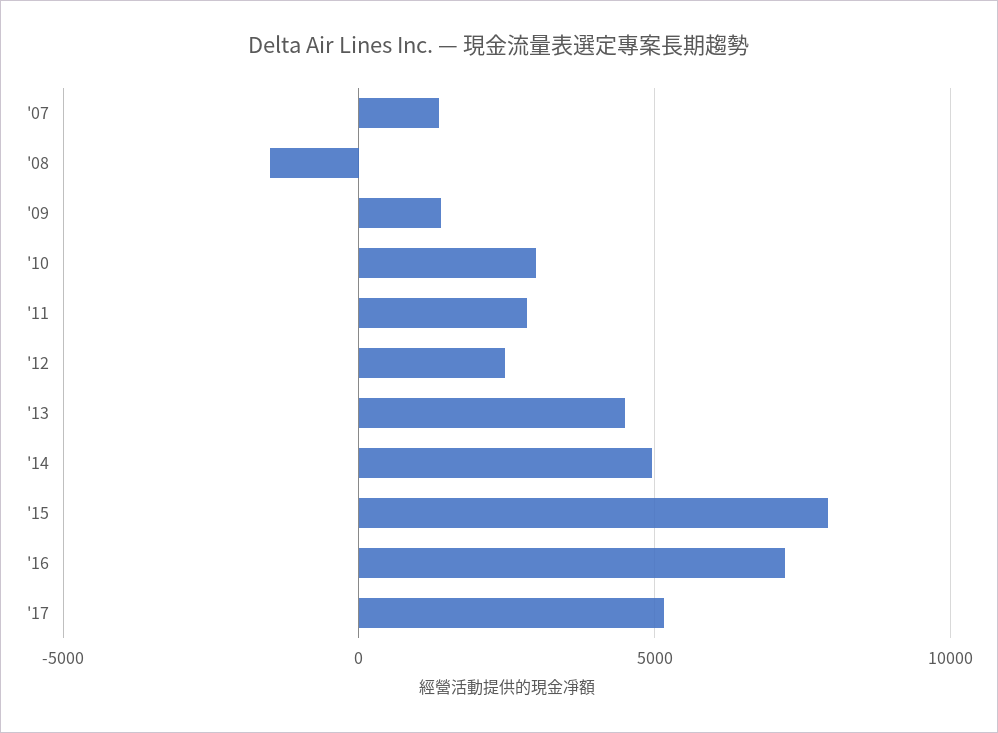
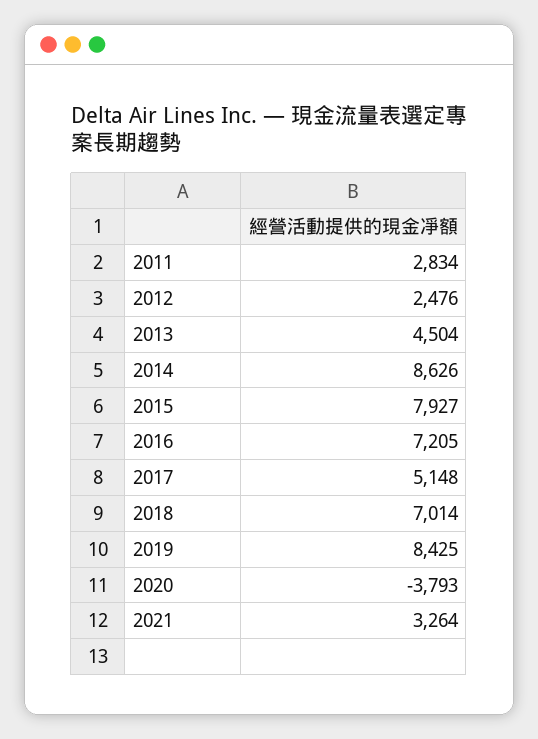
'07: 1500 -> none
'08: -1500 -> none
'09: 1500 -> none
'10: 3000 -> none
'14: 5000 -> 8626
2018: none -> 7014
2019: none -> 8425
2020: none -> -3793
2021: none -> 3264

